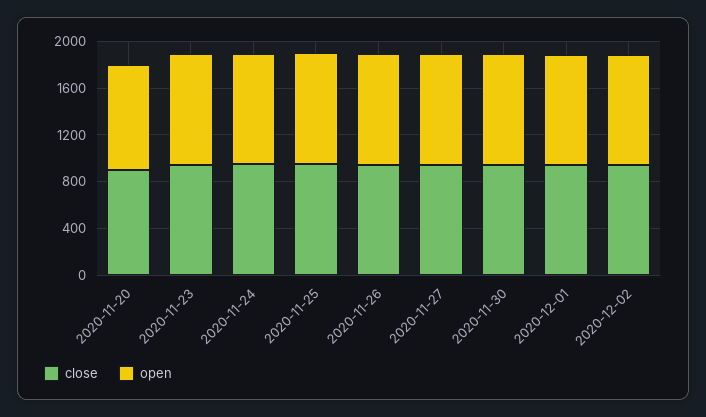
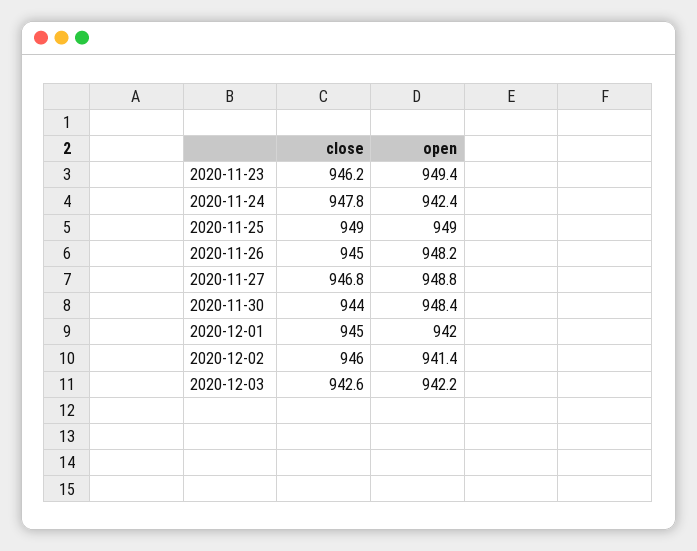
close, 2020-11-20: 900 -> none
open, 2020-11-20: 900 -> none
close, 2020-12-03: none -> 942.6
open, 2020-12-03: none -> 942.2

